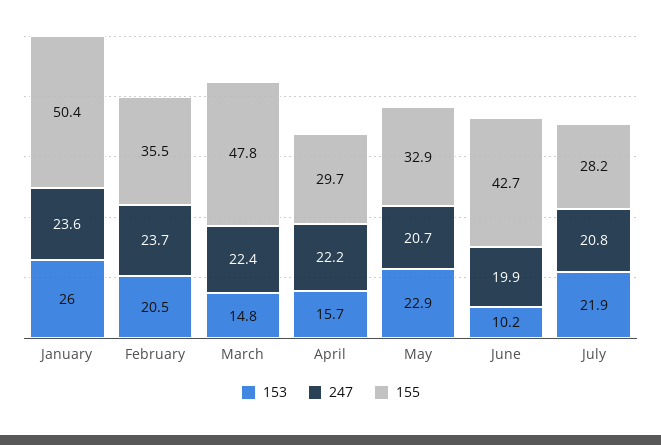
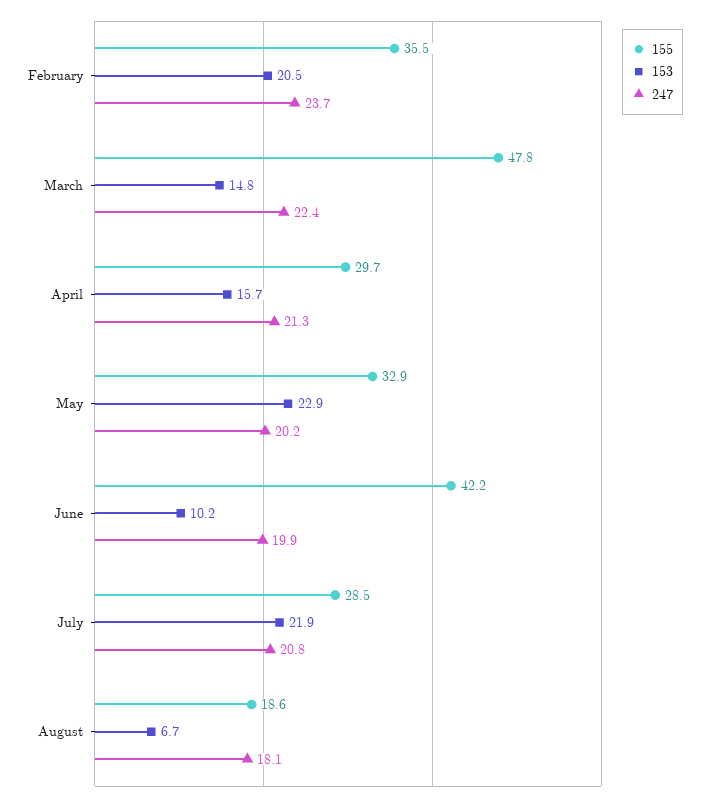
153, January: 26 -> none
247, January: 23.6 -> none
155, January: 50.4 -> none
247, April: 22.2 -> 21.3
247, May: 20.7 -> 20.2
155, June: 42.7 -> 42.2
155, July: 28.2 -> 28.5
155, August: none -> 18.6
153, August: none -> 6.7
247, August: none -> 18.1

